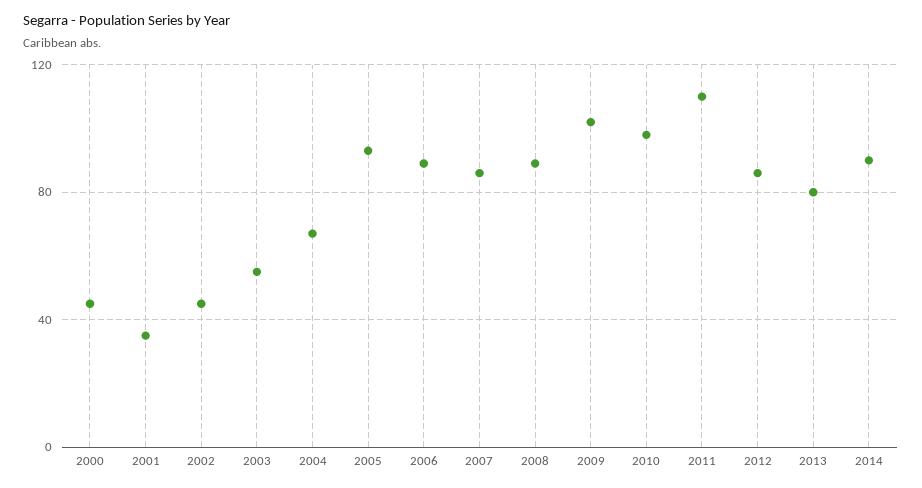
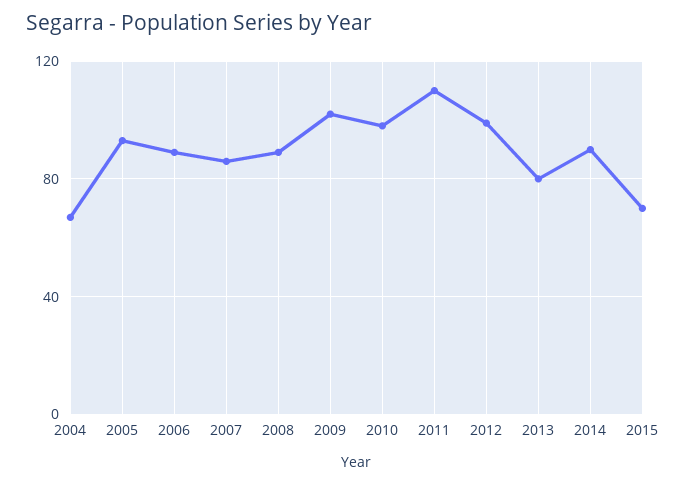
2000: 45 -> none
2001: 35 -> none
2002: 45 -> none
2003: 55 -> none
2012: 85 -> 100
2015: none -> 70

